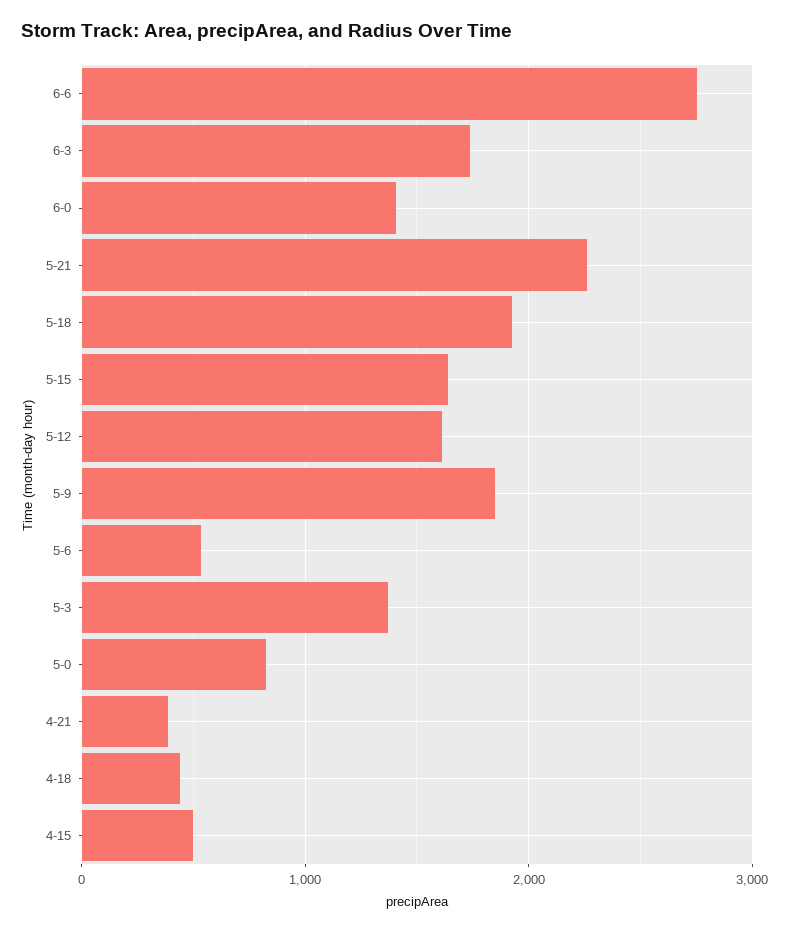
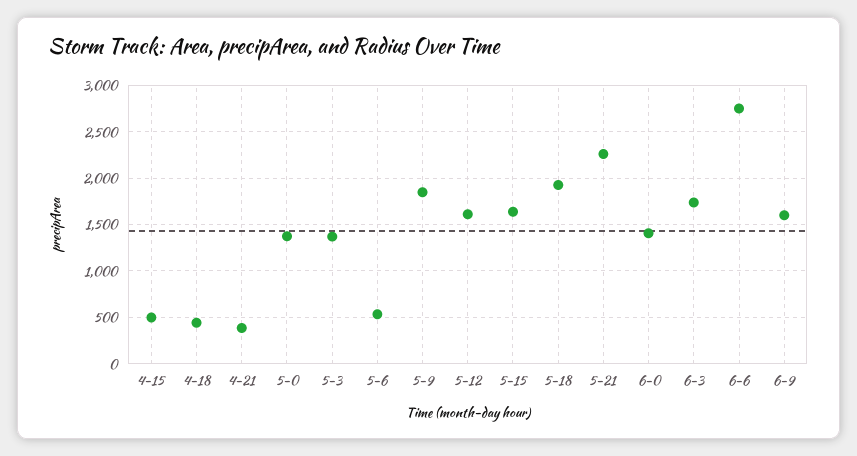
5-0: 800 -> 1400
6-9: none -> 1600

